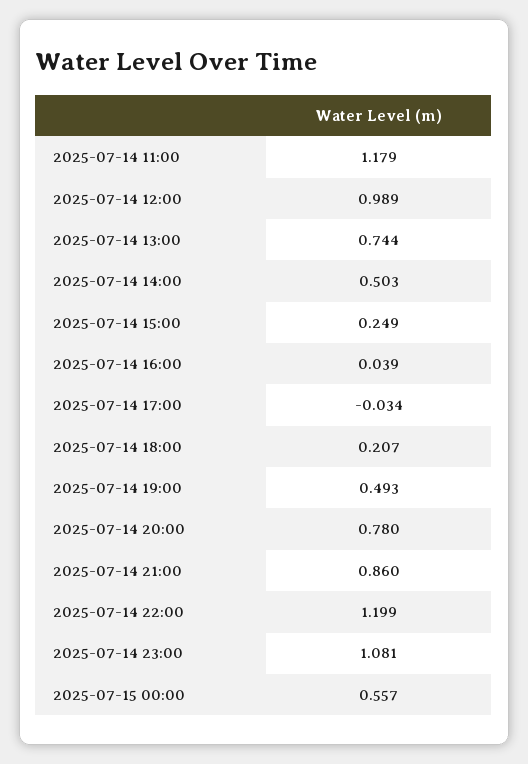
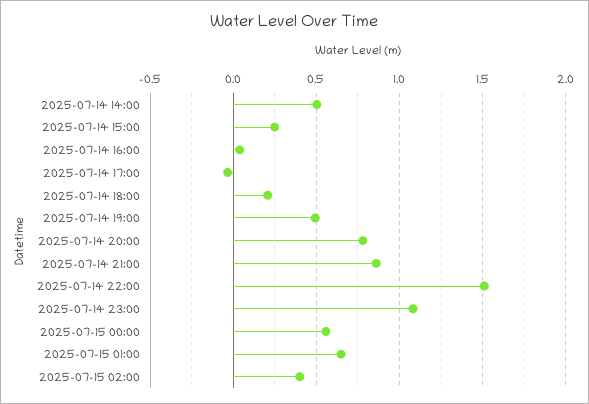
2025-07-14 11:00: 1.179 -> none
2025-07-14 12:00: 0.989 -> none
2025-07-14 13:00: 0.744 -> none
2025-07-14 22:00: 1.199 -> 1.5
2025-07-15 01:00: none -> 0.65
2025-07-15 02:00: none -> 0.4

